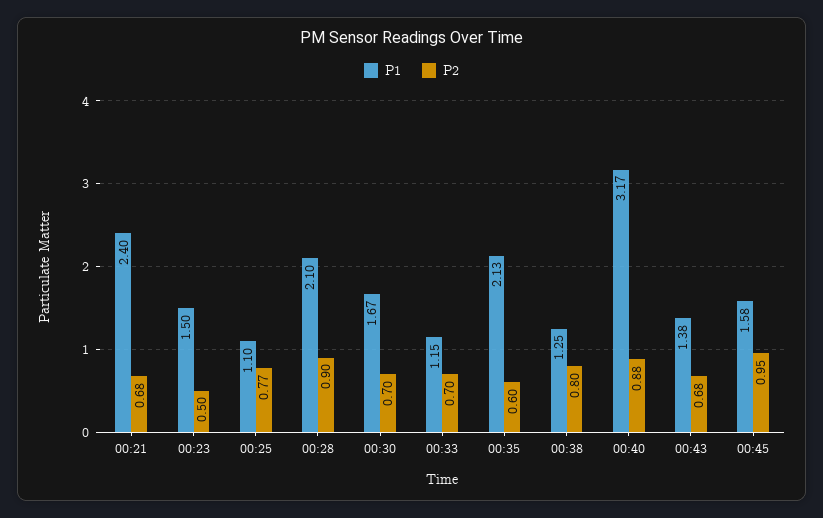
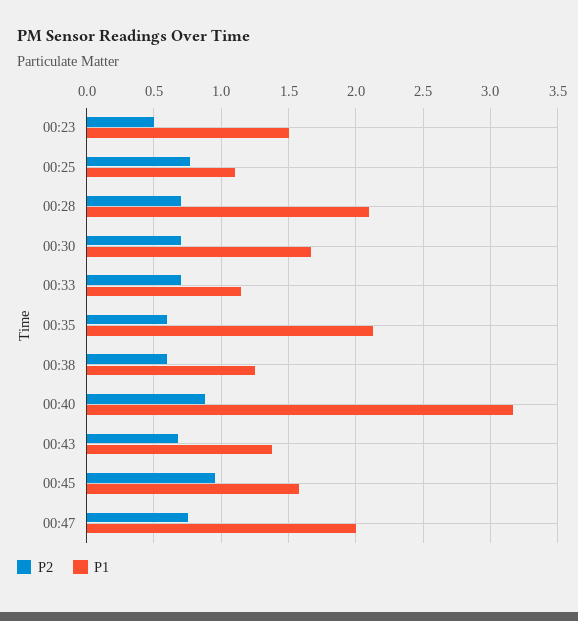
P1, 00:21: 2.4 -> none
P2, 00:21: 0.68 -> none
P2, 00:28: 0.9 -> 0.7
P2, 00:38: 0.8 -> 0.6
P2, 00:47: none -> 0.75
P1, 00:47: none -> 2

